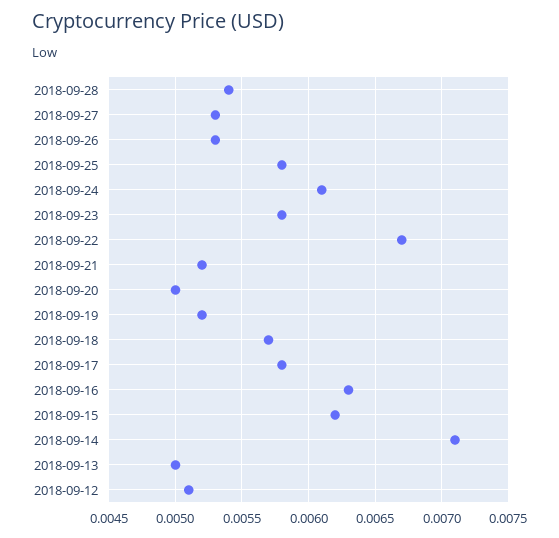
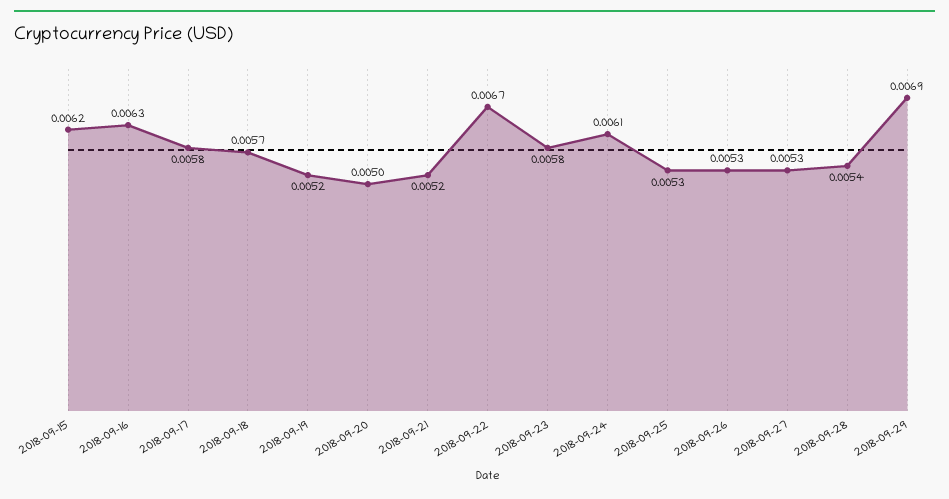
2018-09-25: 0.0058 -> 0.0053
2018-09-14: 0.0071 -> none
2018-09-13: 0.005 -> none
2018-09-12: 0.0051 -> none
2018-09-29: none -> 0.0069

